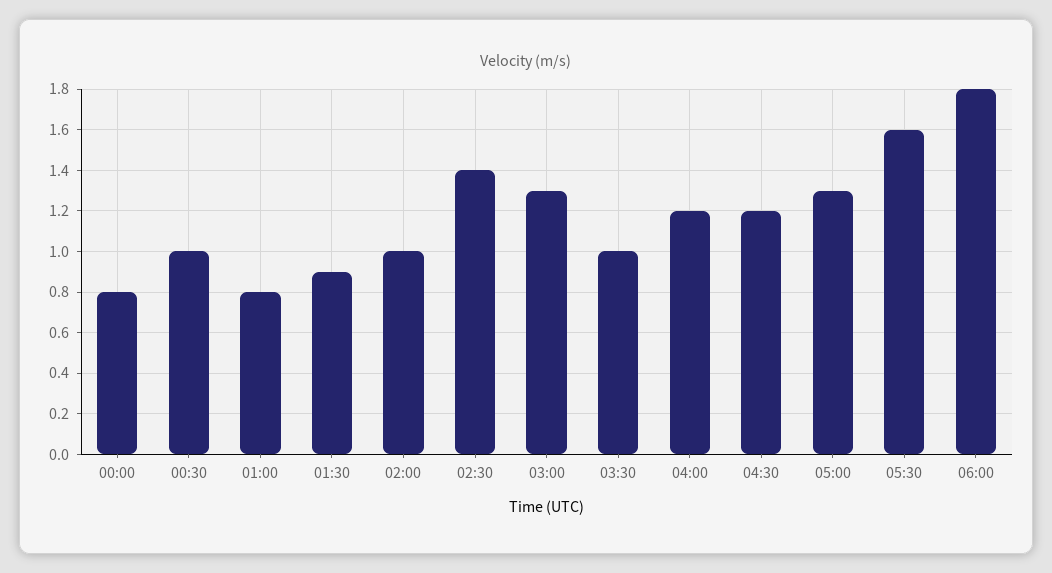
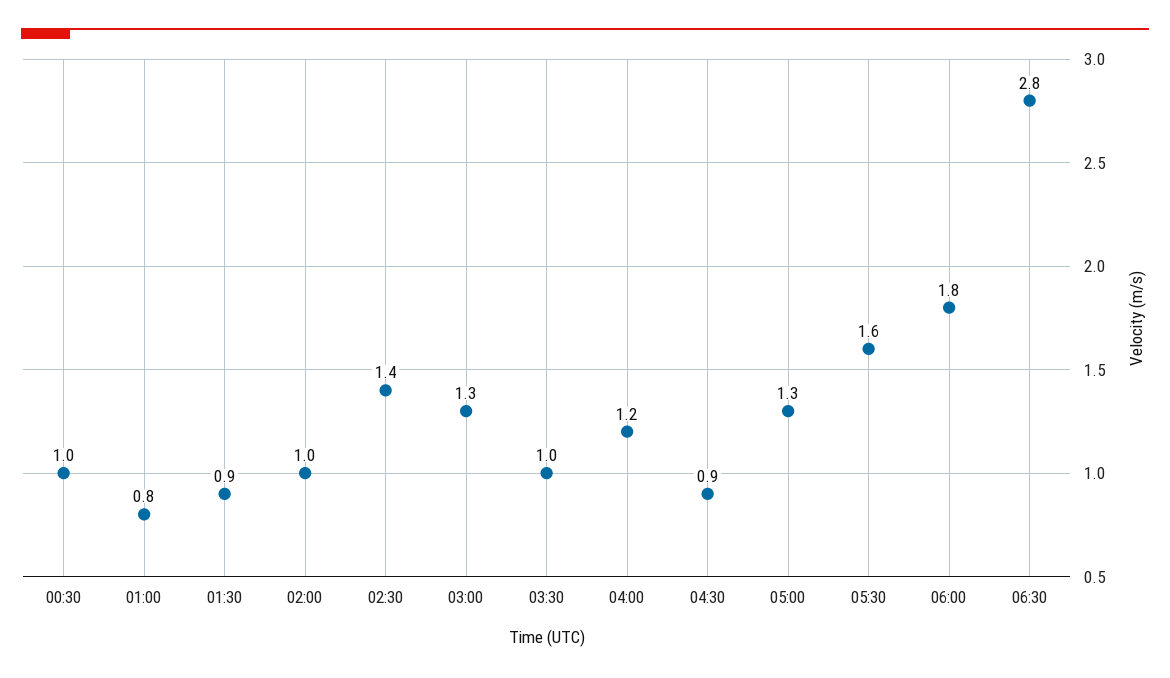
00:00: 0.8 -> none
04:30: 1.2 -> 0.9
06:30: none -> 2.8

